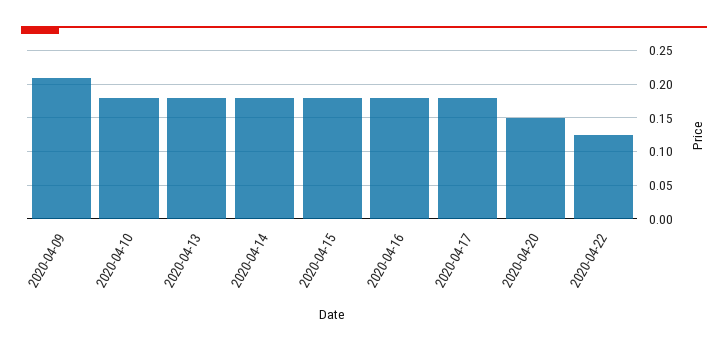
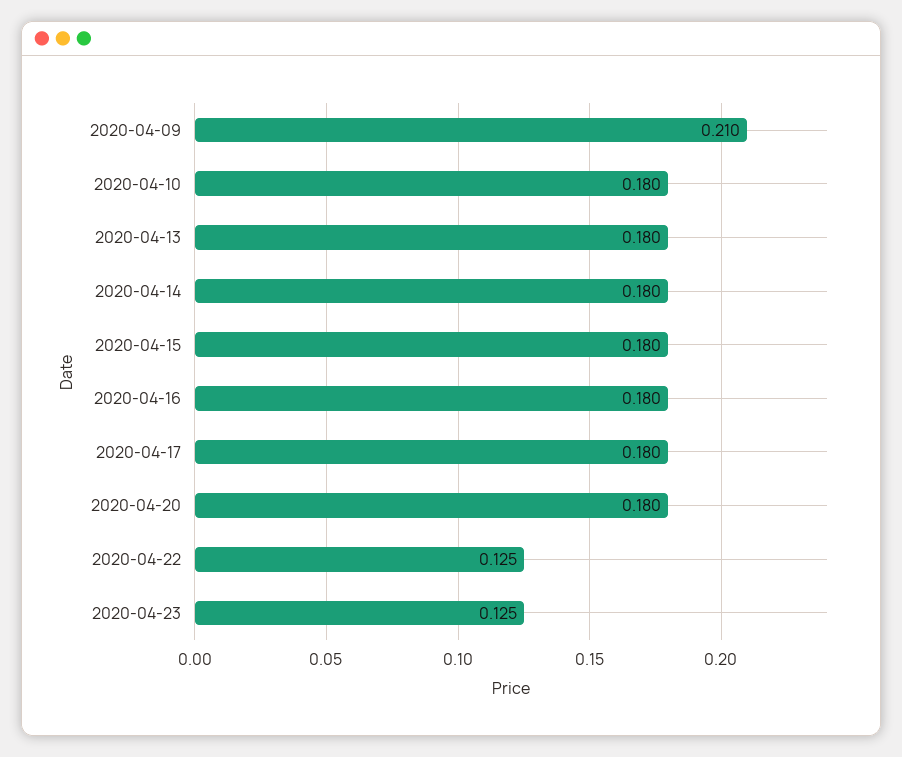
2020-04-20: 0.15 -> 0.18
2020-04-23: none -> 0.125

